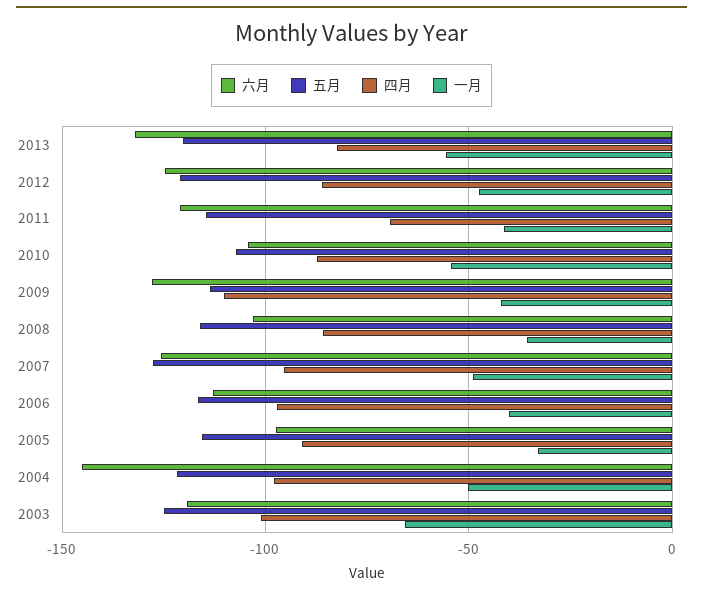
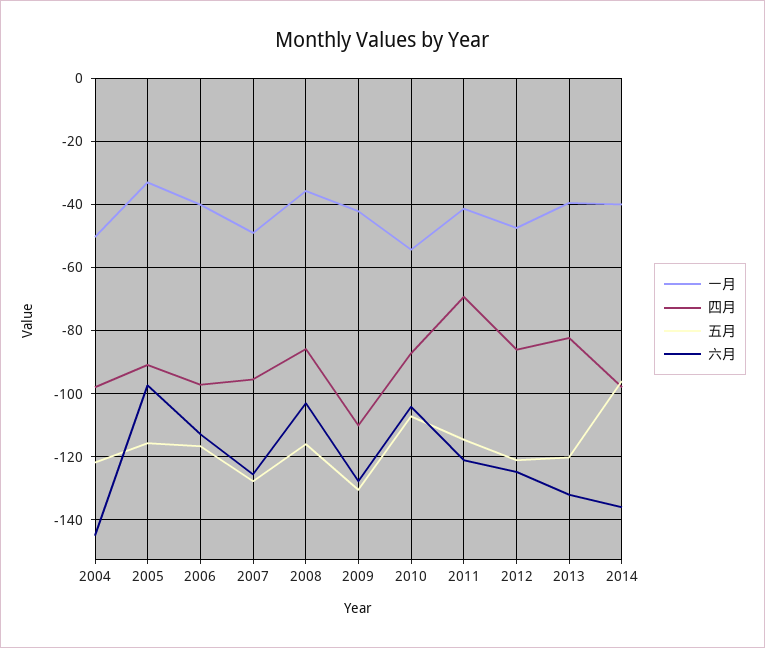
一月, 2013: -55 -> -40
五月, 2009: -115 -> -130
六月, 2003: -120 -> none
五月, 2003: -125 -> none
四月, 2003: -100 -> none
一月, 2003: -65 -> none
一月, 2014: none -> -40
四月, 2014: none -> -98
五月, 2014: none -> -96
六月, 2014: none -> -136

